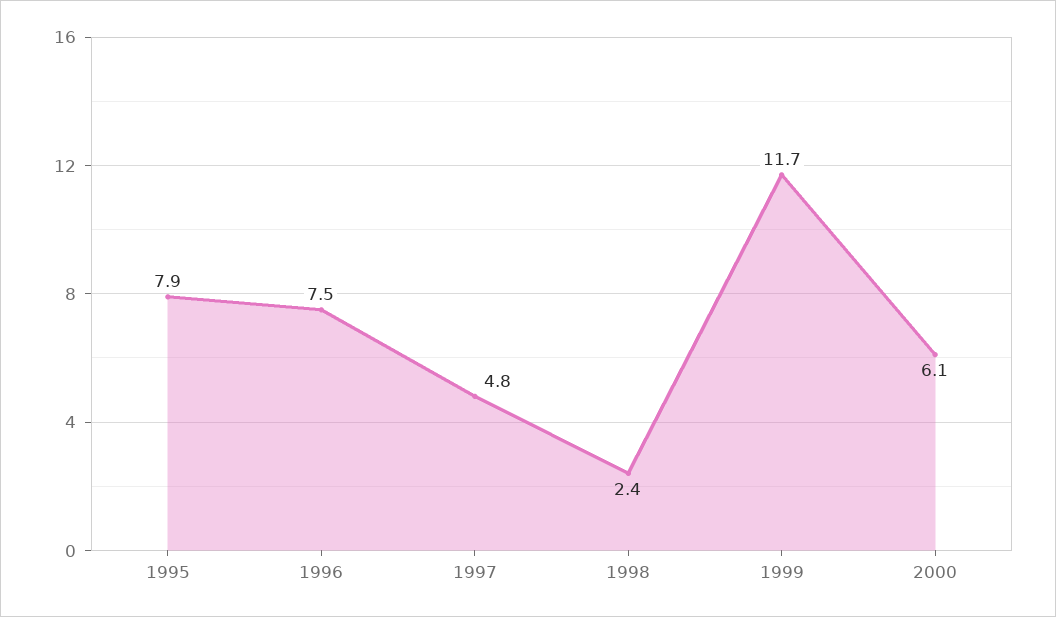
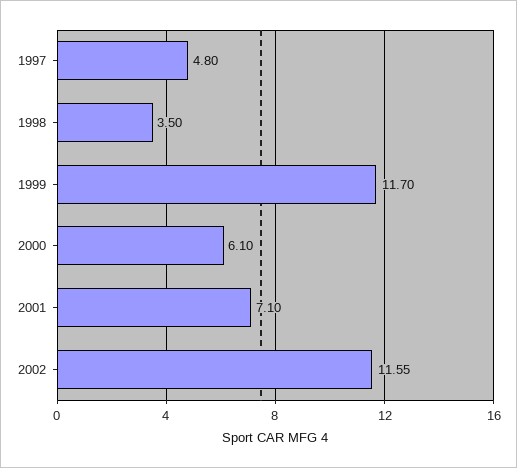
1995: 7.9 -> none
1996: 7.5 -> none
1998: 2.4 -> 3.5
2001: none -> 7.1
2002: none -> 11.55

